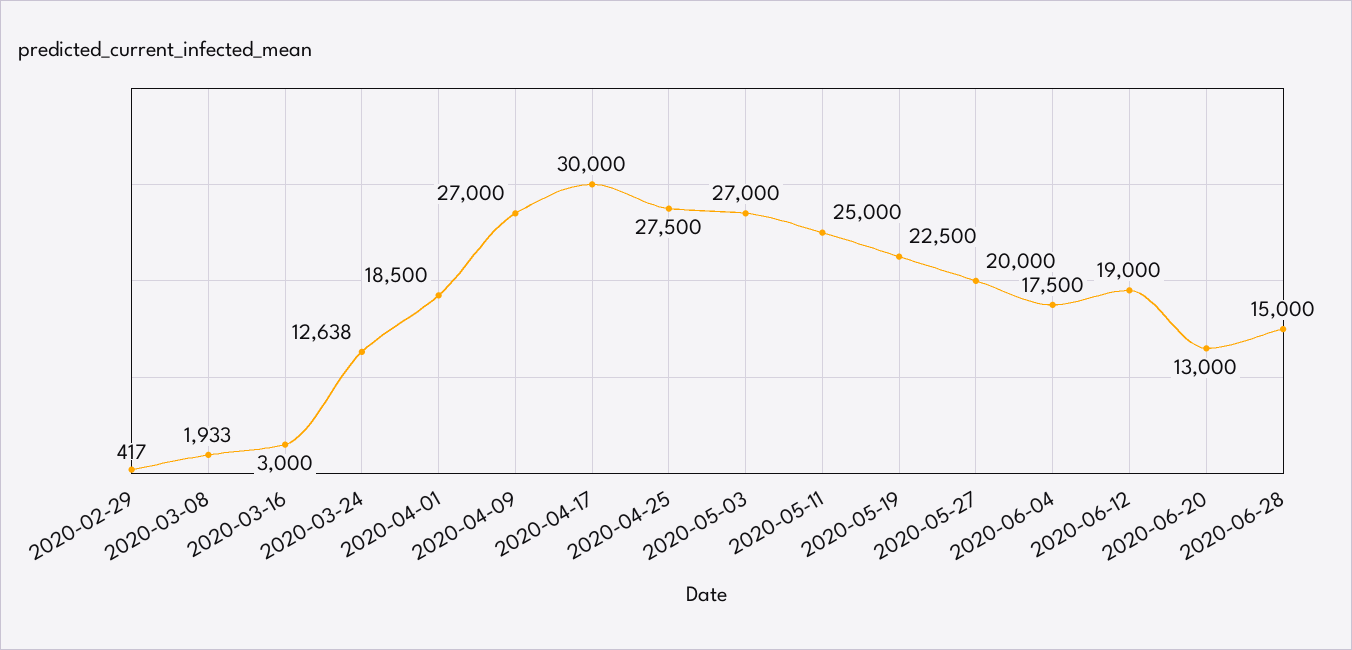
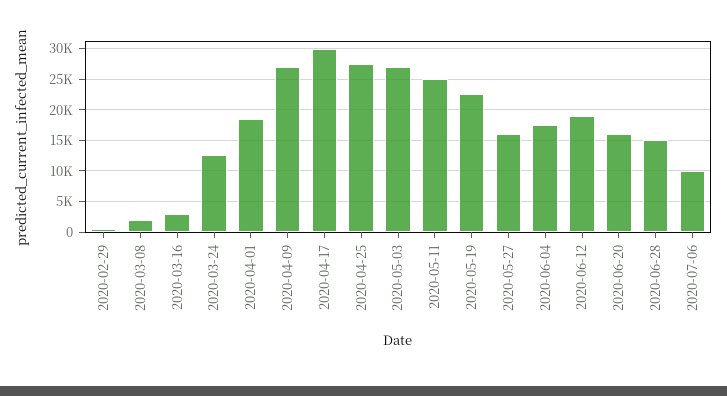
2020-05-27: 20000 -> 16000
2020-06-20: 13000 -> 16000
2020-07-06: none -> 10000

